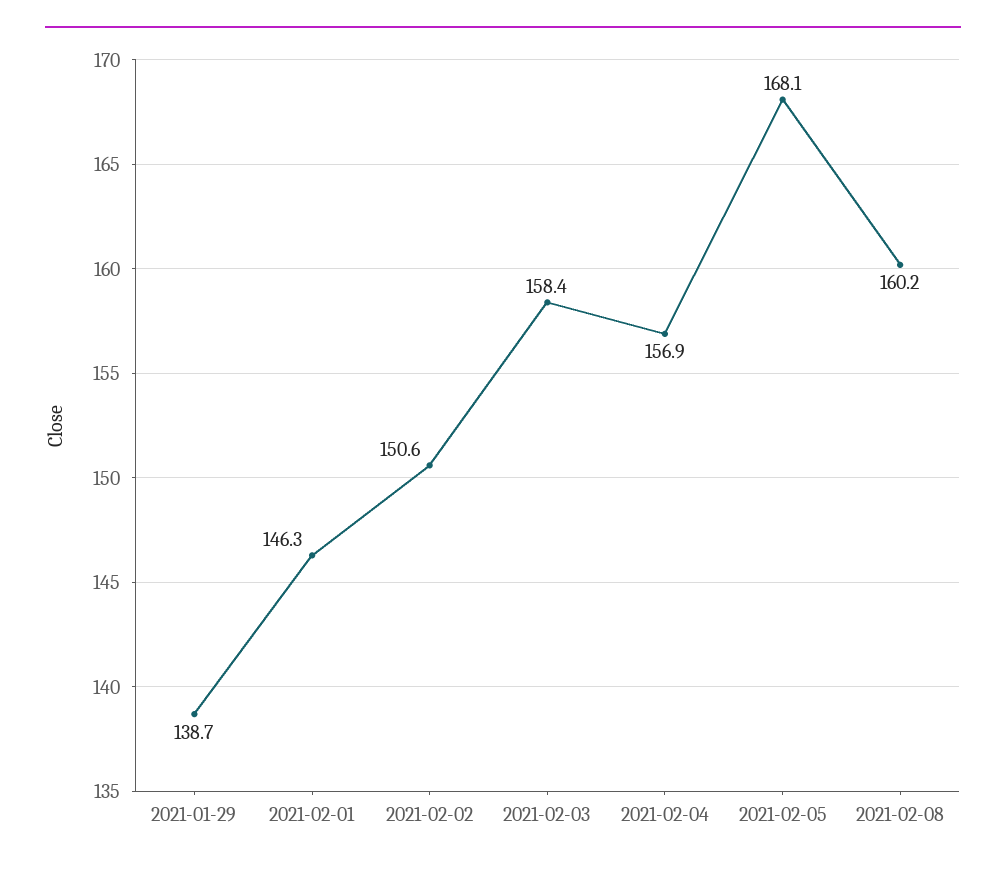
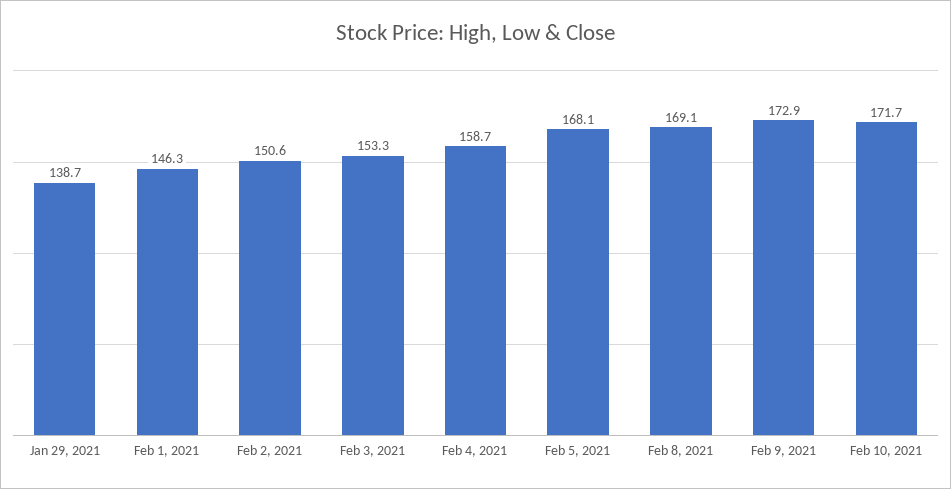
2021-02-03: 158.4 -> 153.3
2021-02-04: 156.9 -> 158.7
2021-02-08: 160.2 -> 169.1
Feb 9, 2021: none -> 172.9
Feb 10, 2021: none -> 171.7

